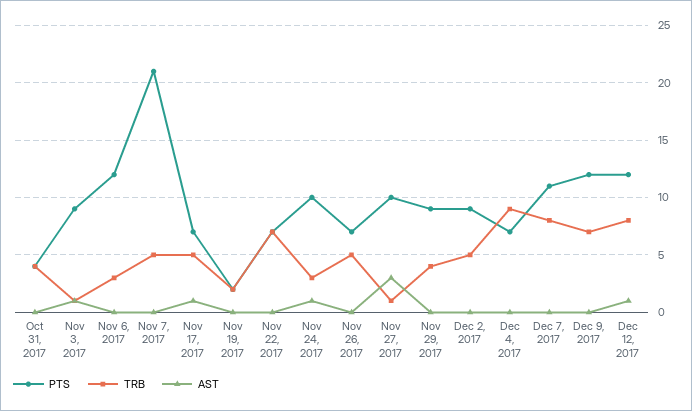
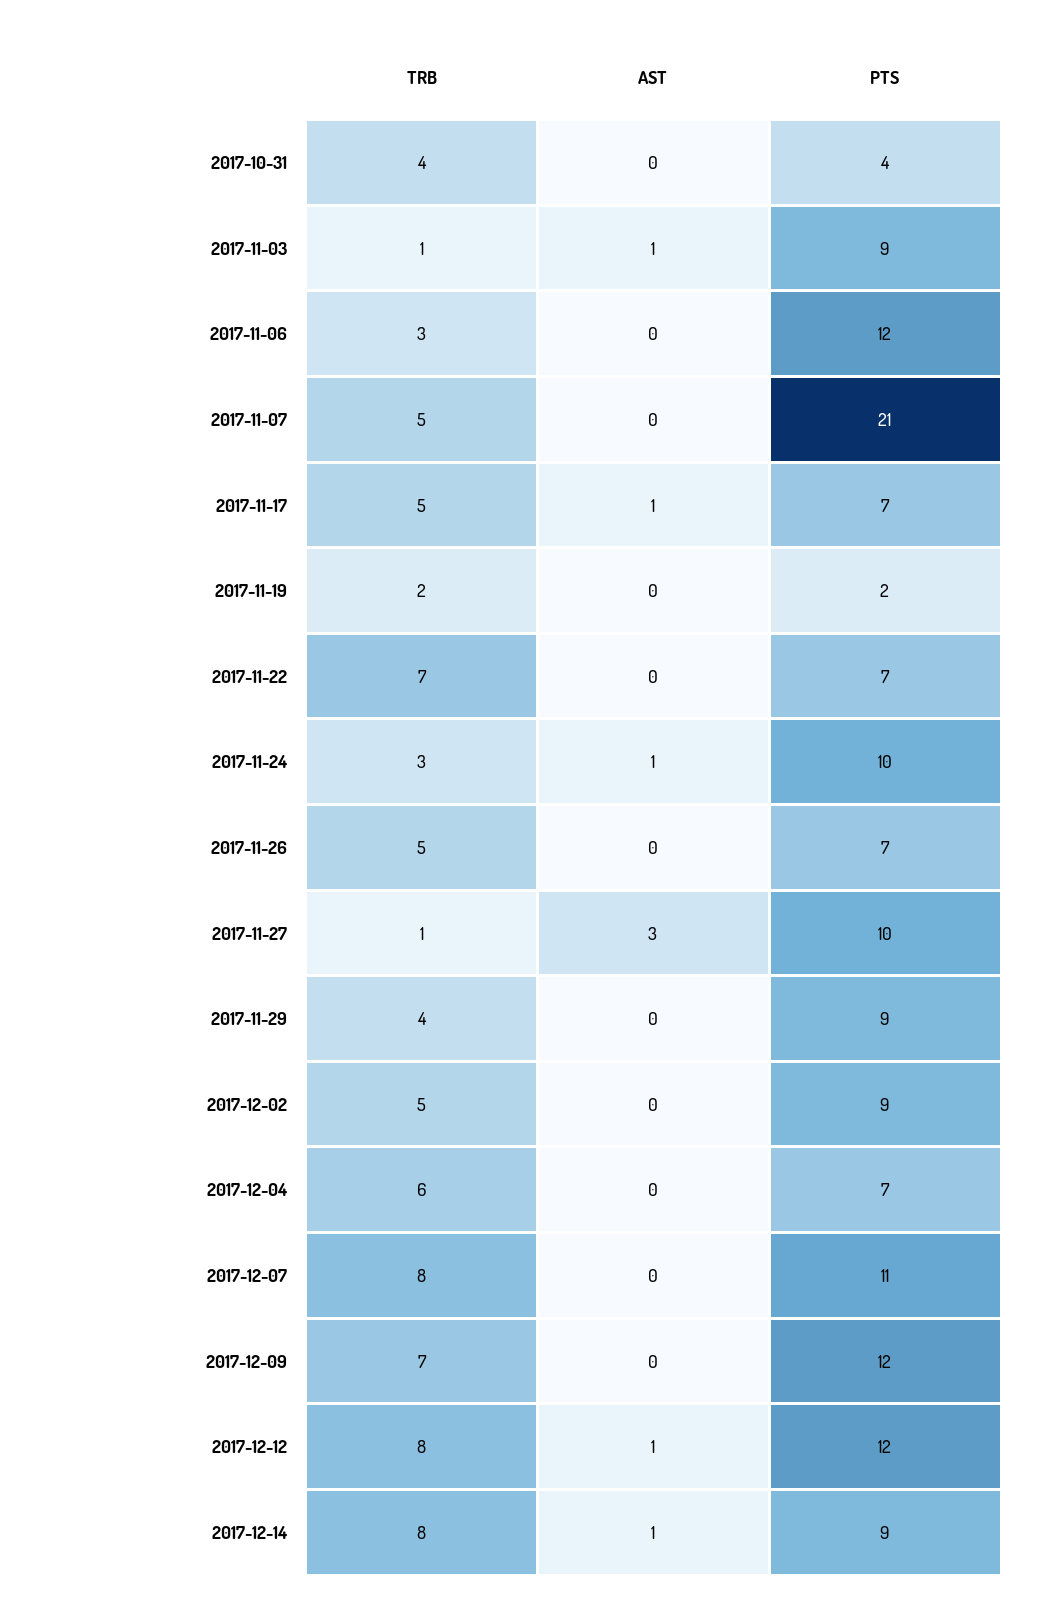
TRB, Dec 4, 2017: 9 -> 6
TRB, 2017-12-14: none -> 8
AST, 2017-12-14: none -> 1
PTS, 2017-12-14: none -> 9

